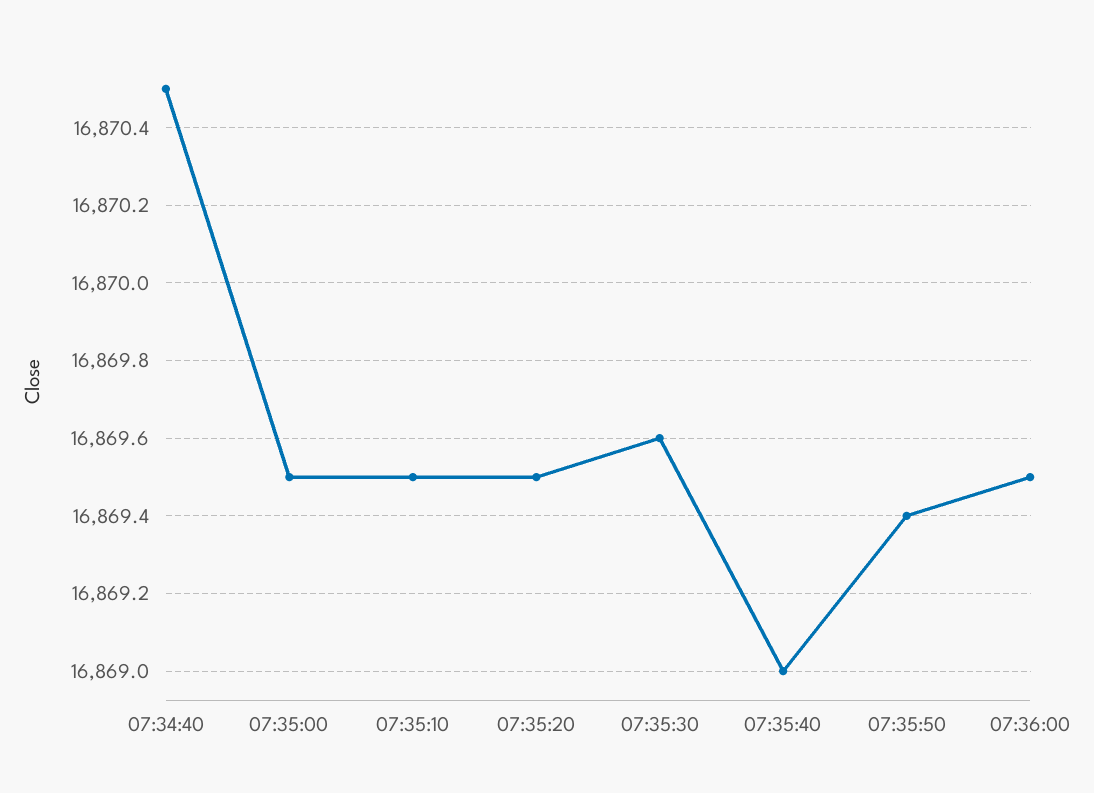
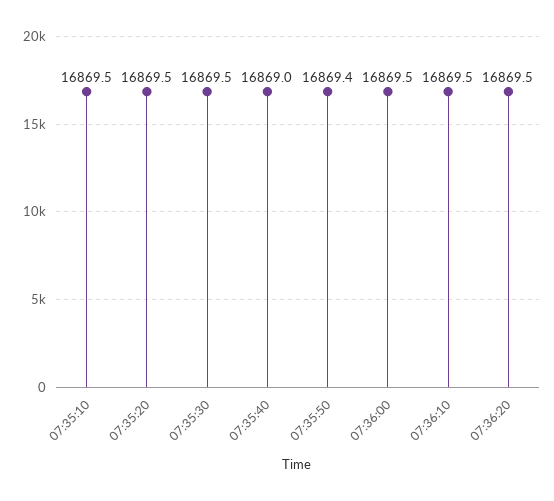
07:34:40: 16870.5 -> none
07:35:00: 16869.5 -> none
07:35:30: 16869.6 -> 16869.5
07:36:10: none -> 16869.5
07:36:20: none -> 16869.5

